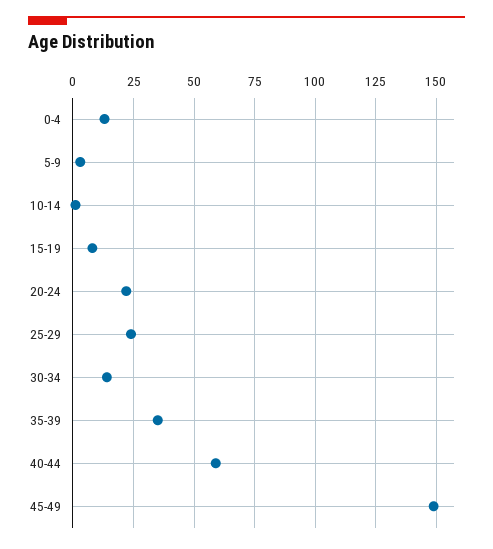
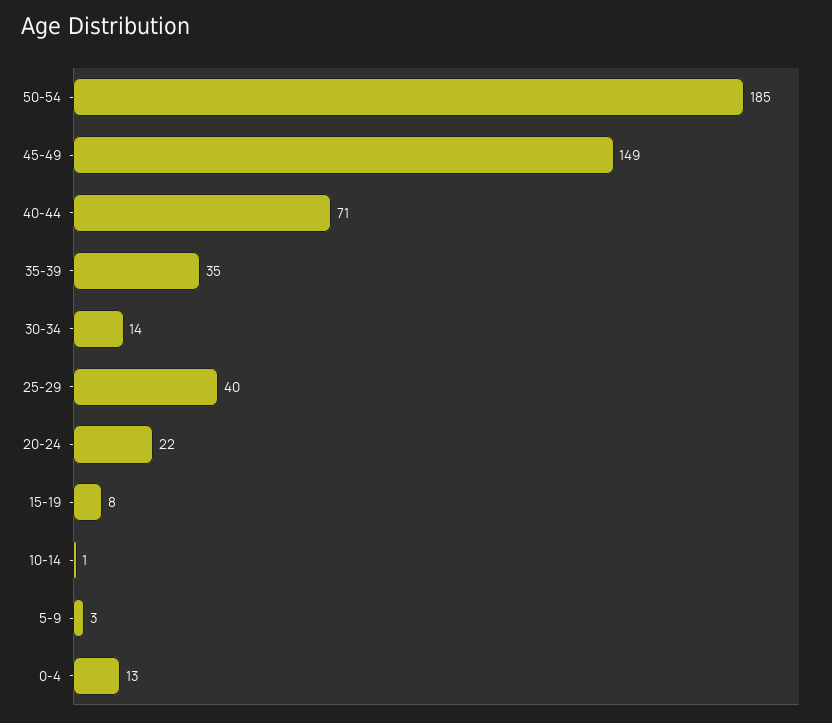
25-29: 25 -> 40
40-44: 60 -> 71
50-54: none -> 185

